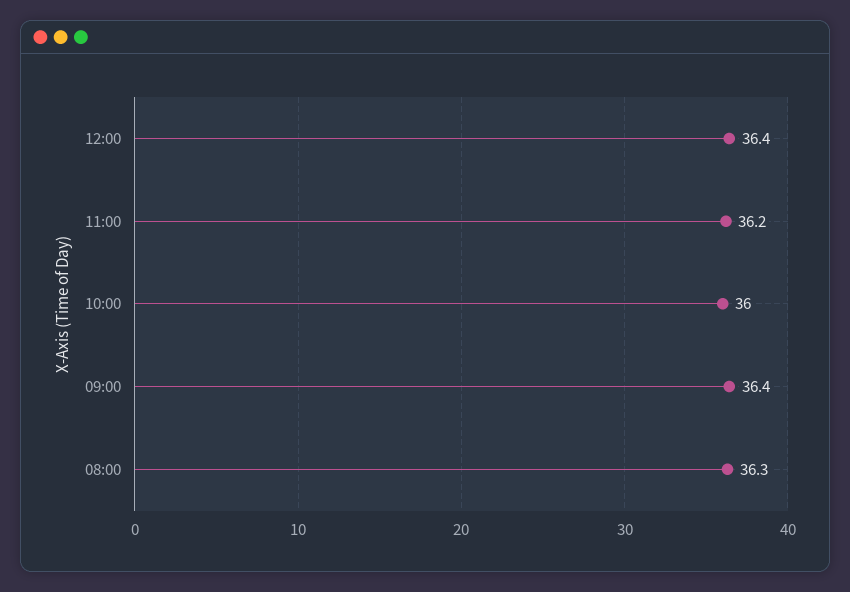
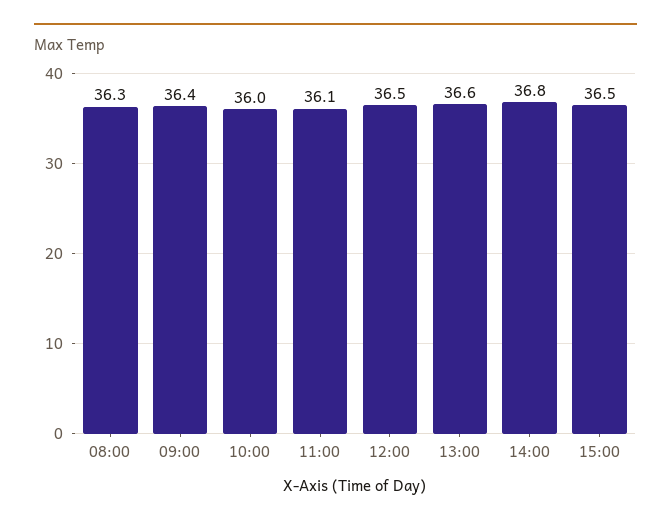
12:00: 36.4 -> 36.5
11:00: 36.2 -> 36.1
13:00: none -> 36.6
14:00: none -> 36.8
15:00: none -> 36.5

